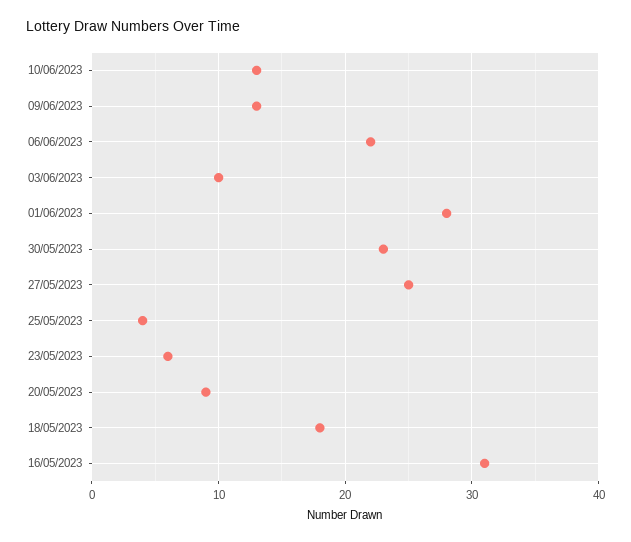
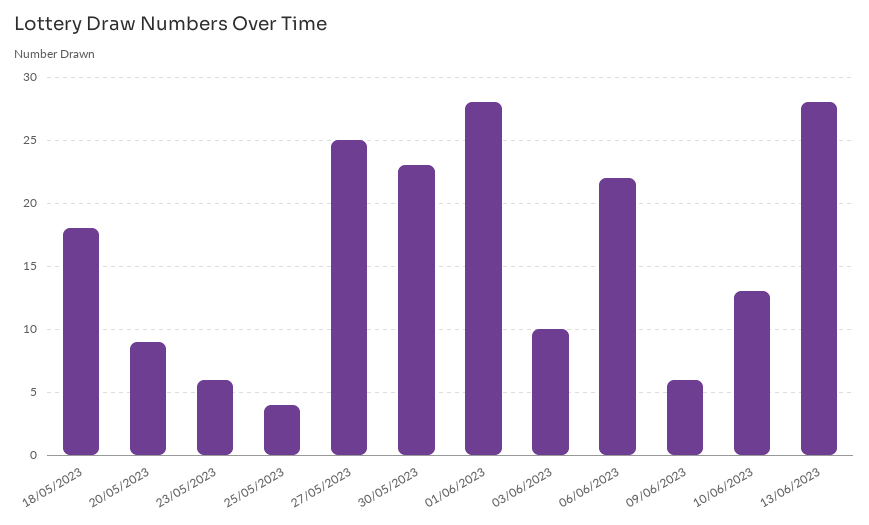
09/06/2023: 13 -> 6
16/05/2023: 31 -> none
13/06/2023: none -> 28

